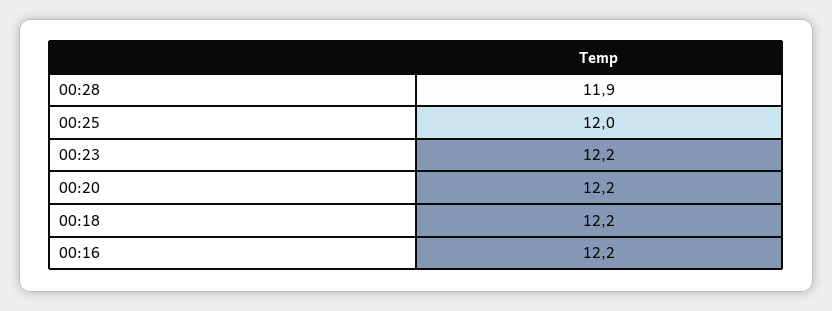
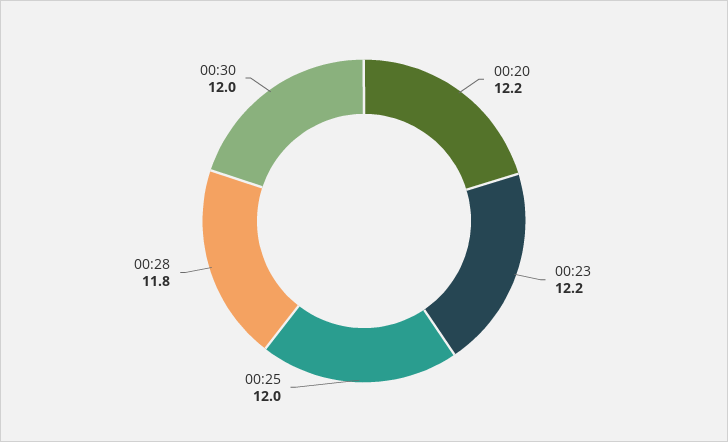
00:28: 11.9 -> 11.8
00:18: 12.2 -> none
00:16: 12.2 -> none
00:30: none -> 12

